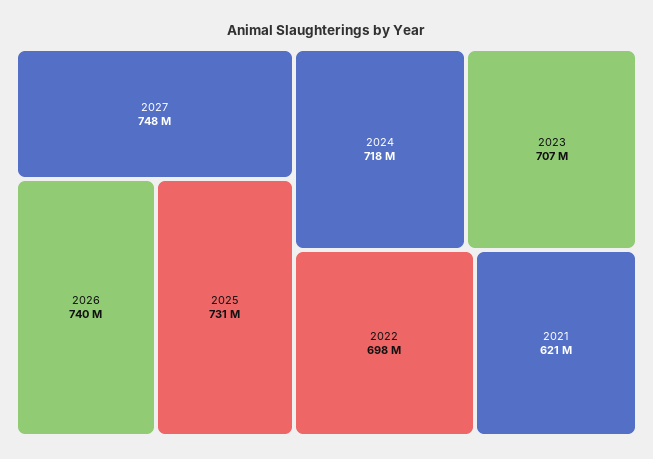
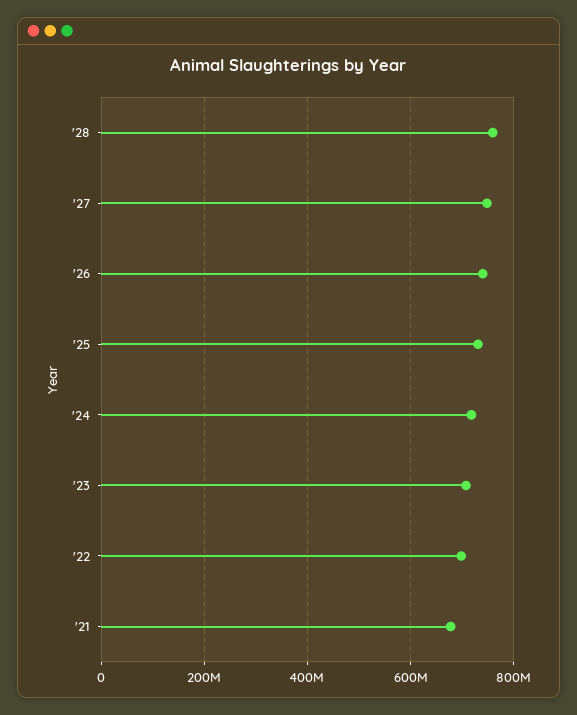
2021: 621000000 -> 680000000
'28: none -> 760000000

